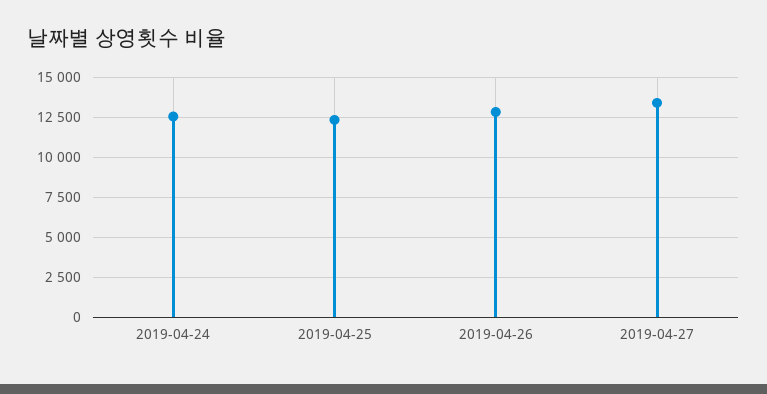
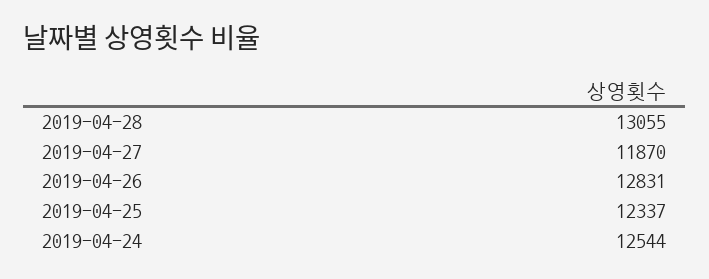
2019-04-27: 13500 -> 11870
2019-04-28: none -> 13055

